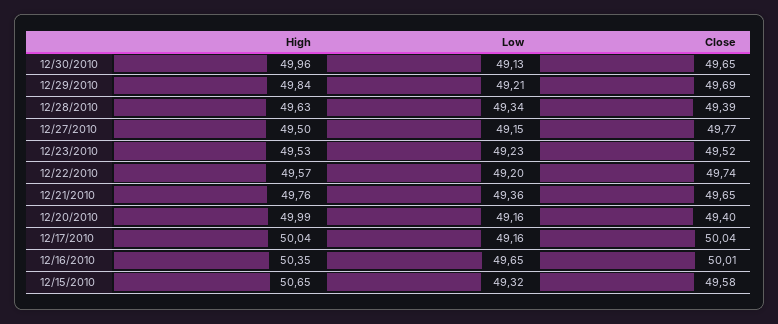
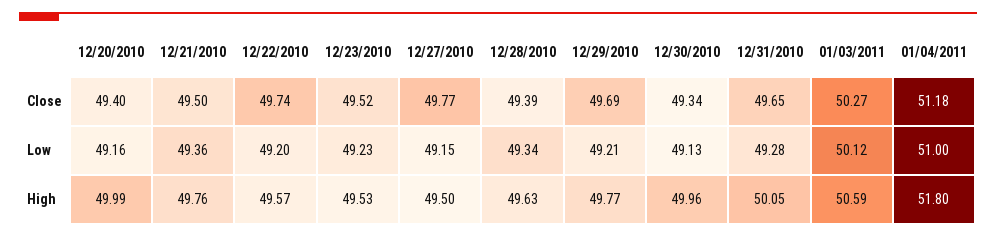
Close, 12/30/2010: 49.65 -> 49.34
High, 12/29/2010: 49.84 -> 49.77
Close, 12/21/2010: 49.65 -> 49.5
High, 12/17/2010: 50.04 -> none
Low, 12/17/2010: 49.16 -> none
Close, 12/17/2010: 50.04 -> none
High, 12/16/2010: 50.35 -> none
Low, 12/16/2010: 49.65 -> none
Close, 12/16/2010: 50.01 -> none
High, 12/15/2010: 50.65 -> none
Low, 12/15/2010: 49.32 -> none
Close, 12/15/2010: 49.58 -> none
Close, 12/31/2010: none -> 49.65
Close, 01/03/2011: none -> 50.27
Close, 01/04/2011: none -> 51.18
Low, 12/31/2010: none -> 49.28
Low, 01/03/2011: none -> 50.12
Low, 01/04/2011: none -> 51
High, 12/31/2010: none -> 50.05
High, 01/03/2011: none -> 50.59
High, 01/04/2011: none -> 51.8

